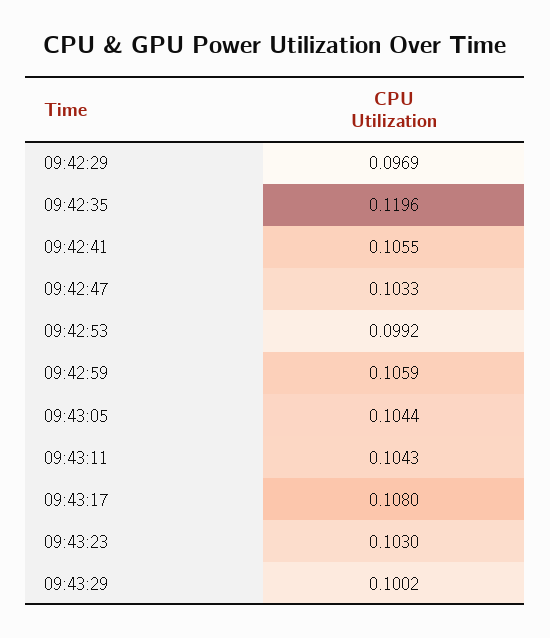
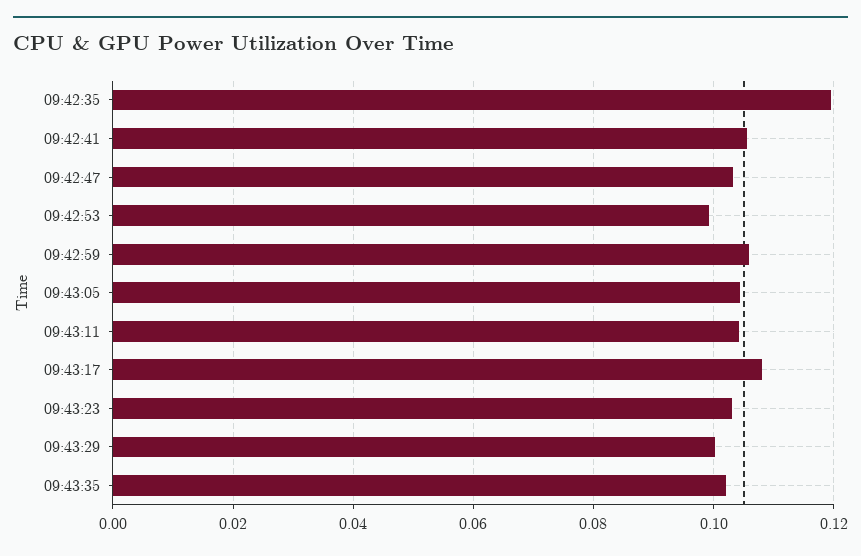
09:42:29: 0.0969 -> none
09:43:35: none -> 0.102

